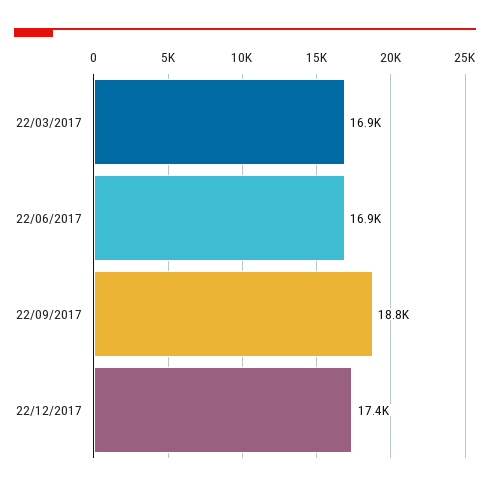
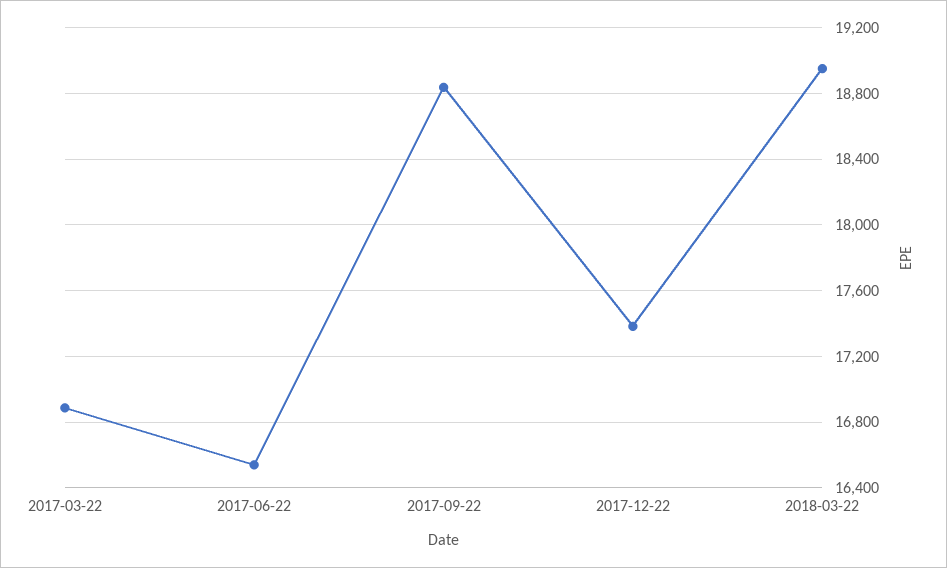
22/06/2017: 16900 -> 16550
2018-03-22: none -> 18950

